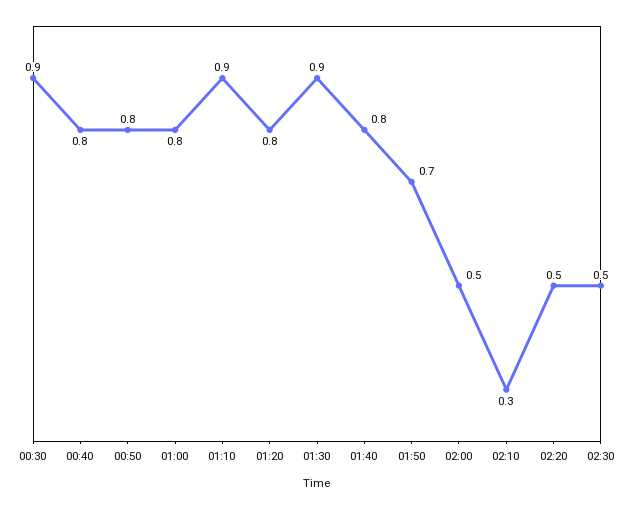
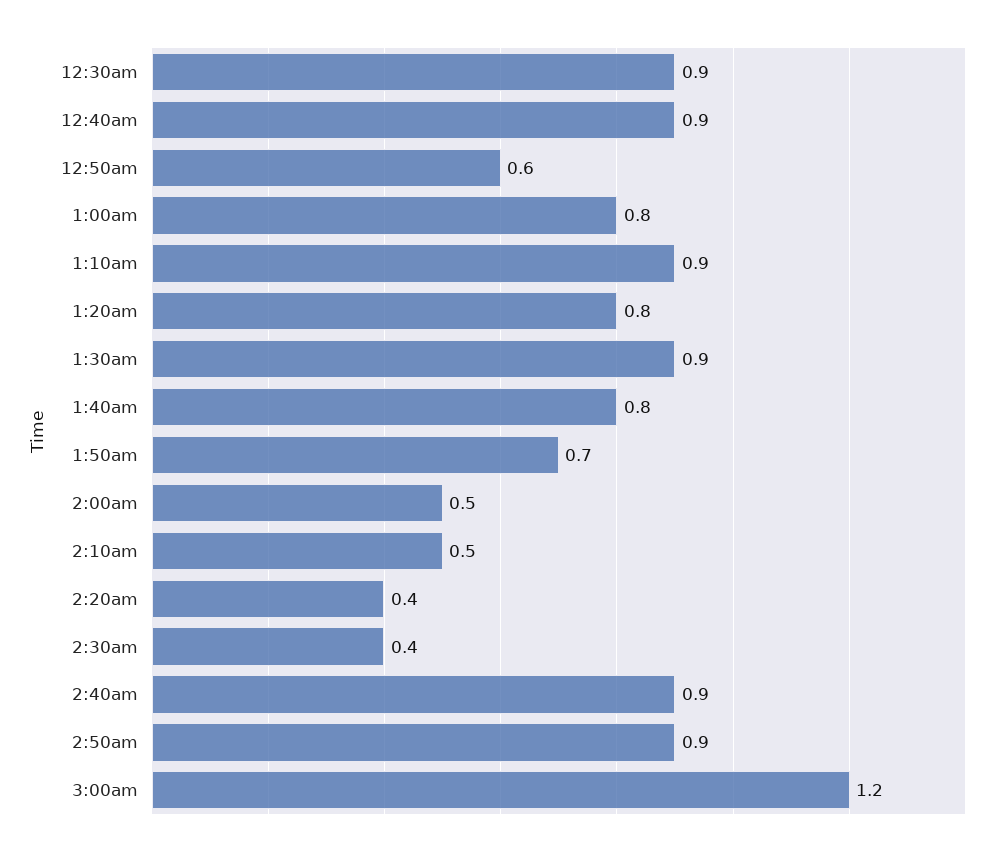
00:40: 0.8 -> 0.9
00:50: 0.8 -> 0.6
02:10: 0.3 -> 0.5
02:20: 0.5 -> 0.4
02:30: 0.5 -> 0.4
2:40am: none -> 0.9
2:50am: none -> 0.9
3:00am: none -> 1.2

